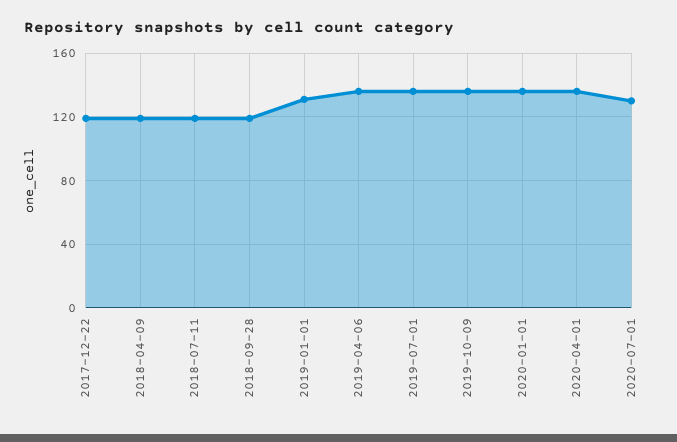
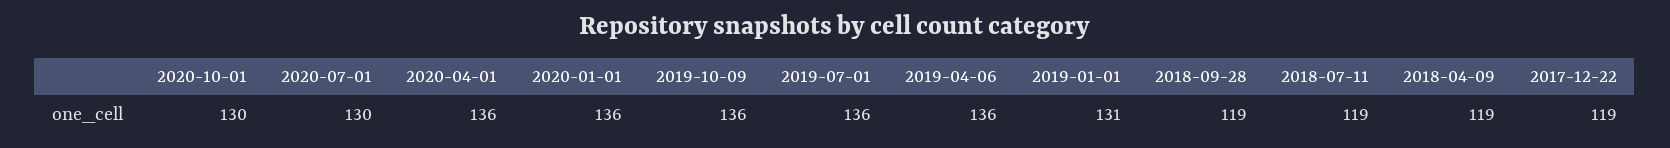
2020-10-01: none -> 130

